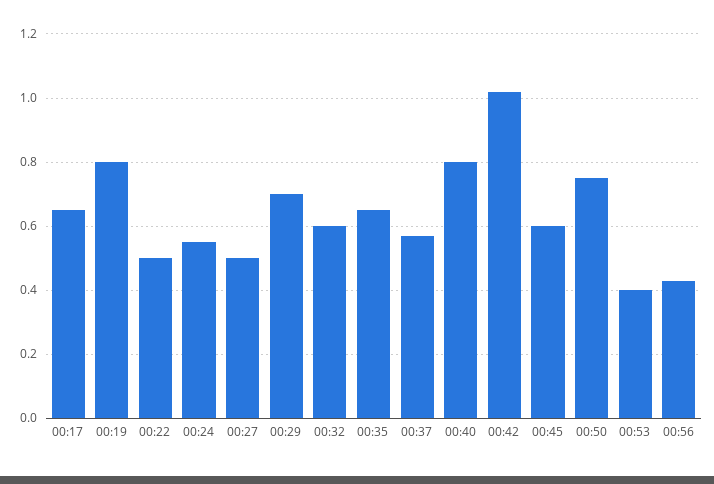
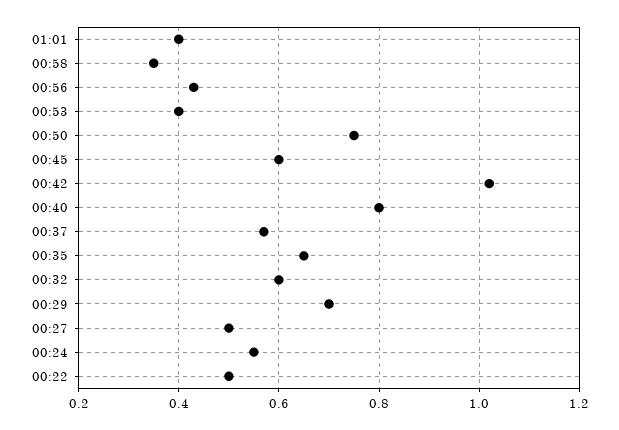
00:17: 0.65 -> none
00:19: 0.8 -> none
01:01: none -> 0.4
00:58: none -> 0.35

